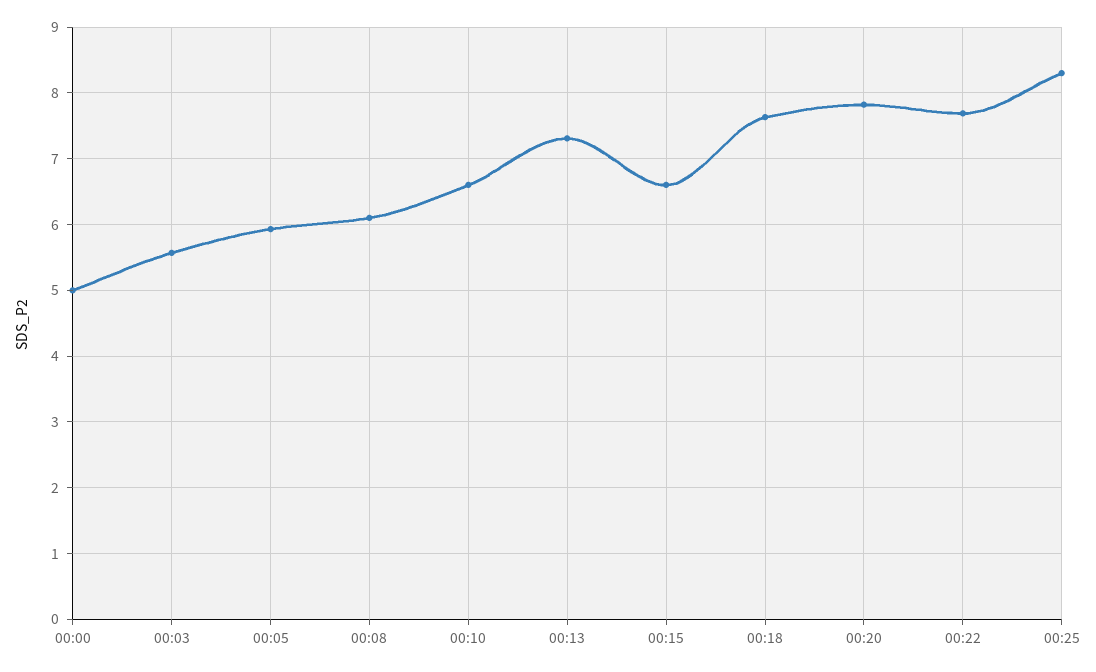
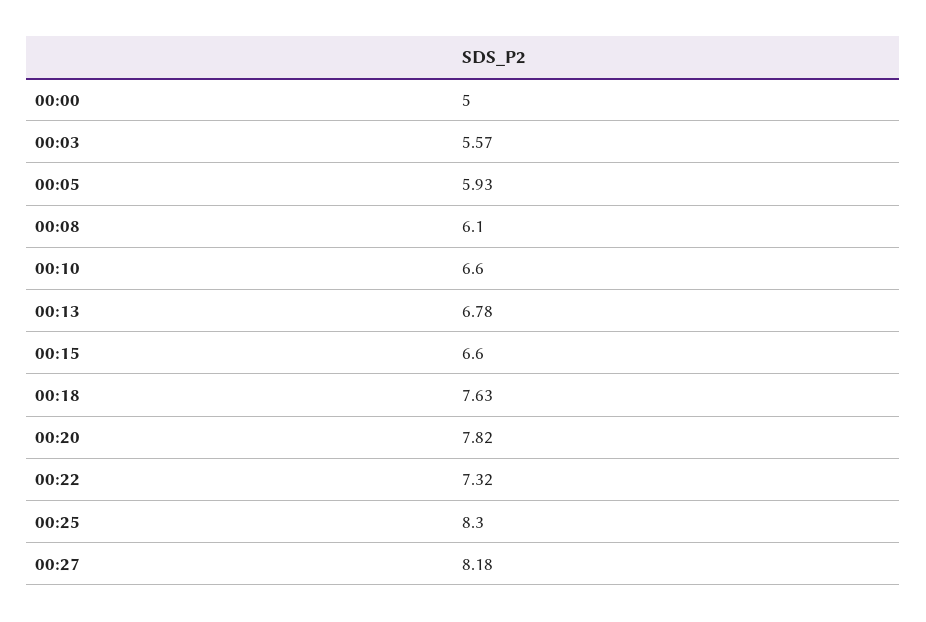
00:13: 7.3 -> 6.78
00:22: 7.7 -> 7.32
00:27: none -> 8.18

